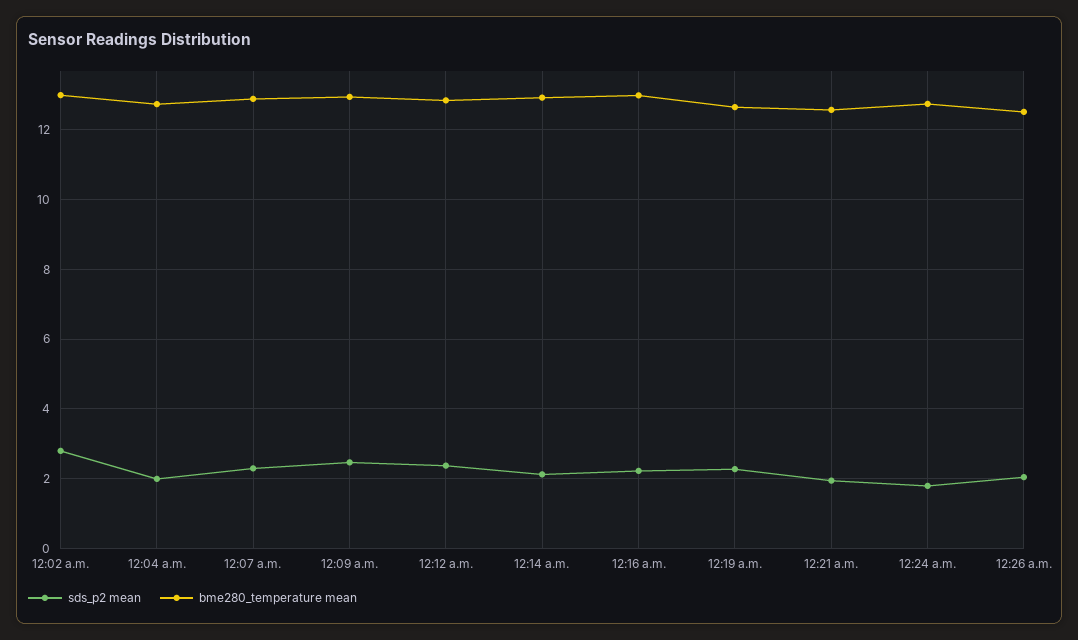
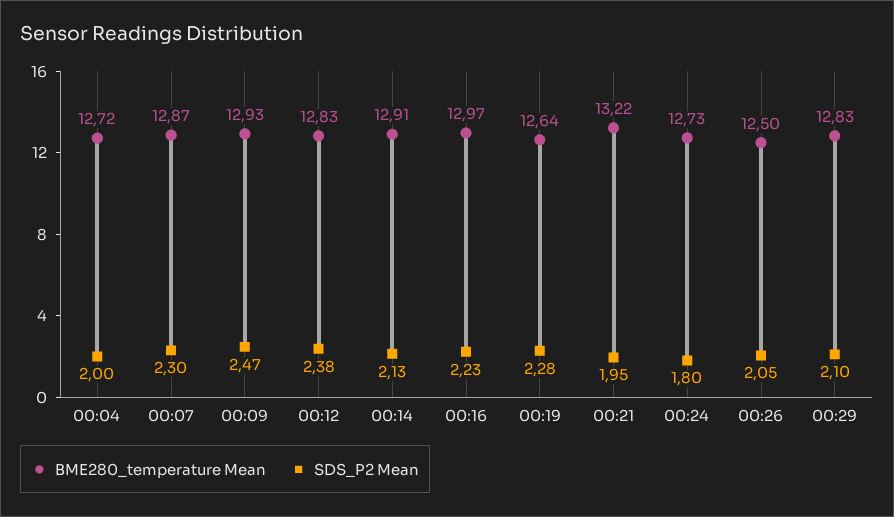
sds_p2 mean, 12:02 a.m.: 2.8 -> none
bme280_temperature mean, 12:02 a.m.: 13 -> none
bme280_temperature mean, 12:21 a.m.: 12.6 -> 13.22
bme280_temperature mean, 00:29: none -> 12.83
sds_p2 mean, 00:29: none -> 2.1

